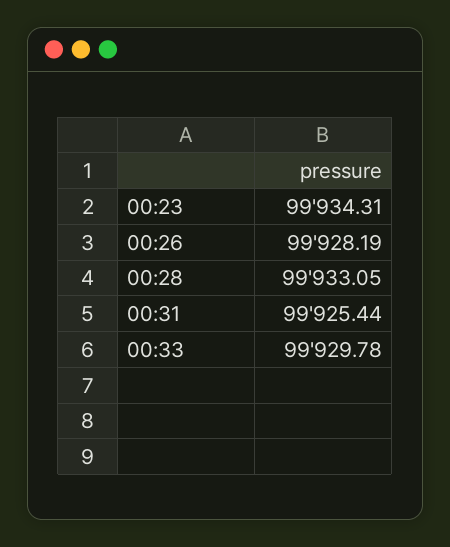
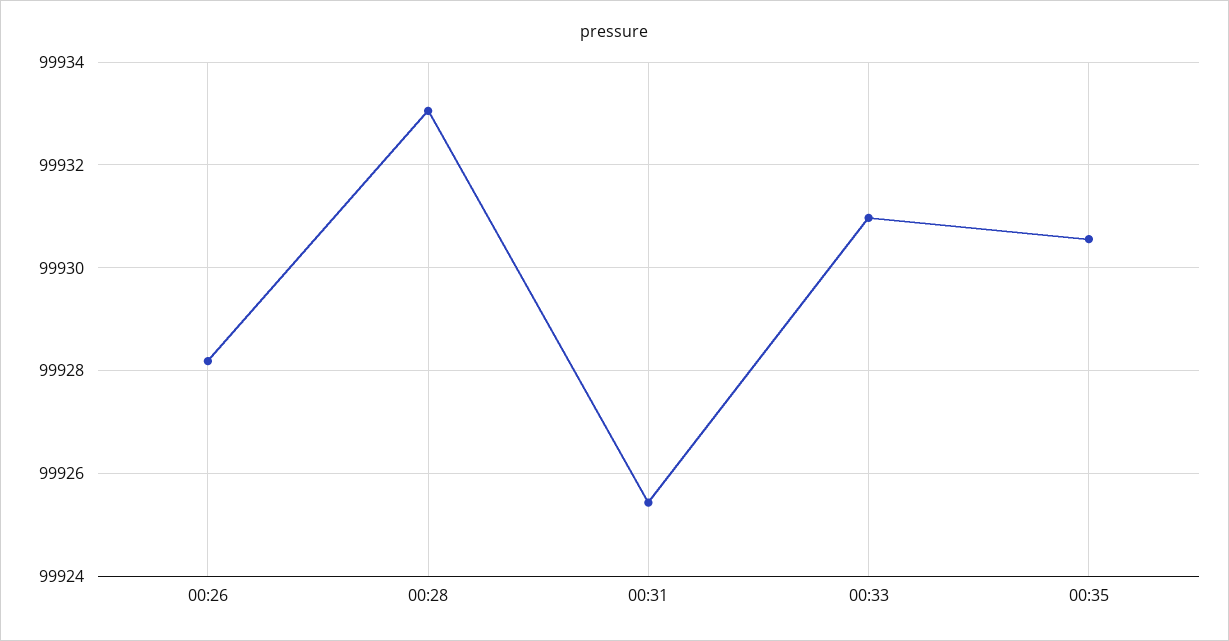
00:23: 99934.31 -> none
00:33: 99929.78 -> 99931
00:35: none -> 99930.6

